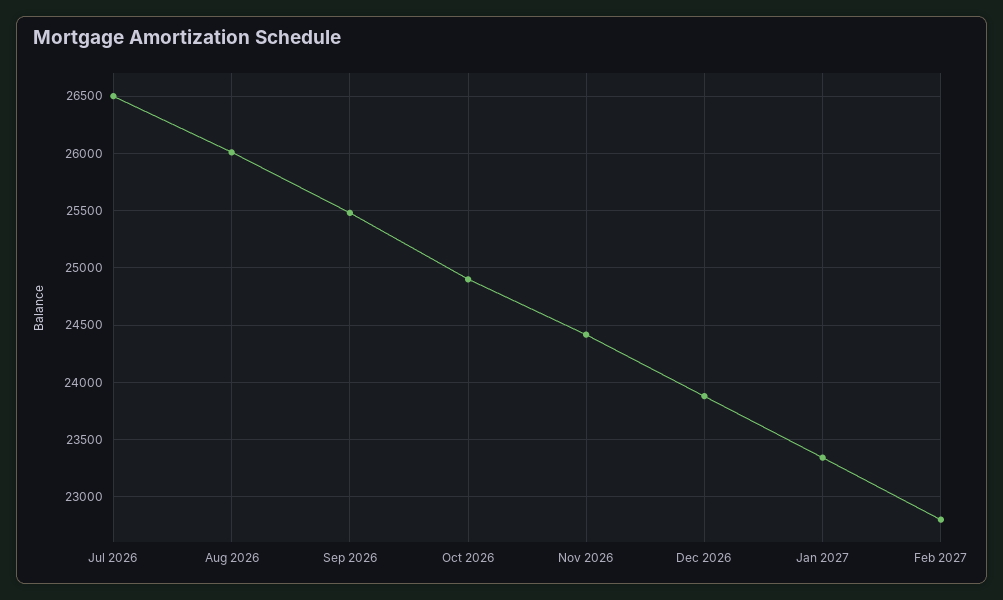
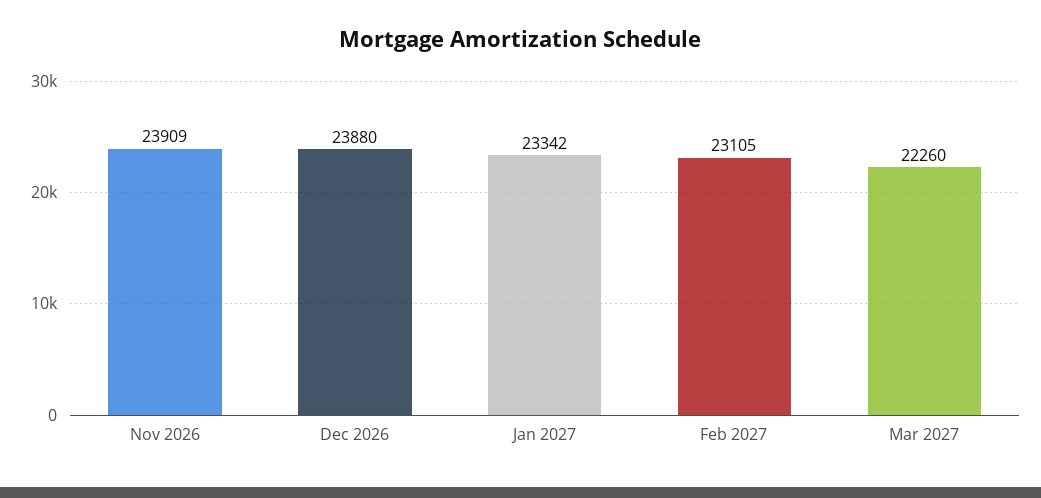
Jul 2026: 26500 -> none
Aug 2026: 26000 -> none
Sep 2026: 25500 -> none
Oct 2026: 24900 -> none
Nov 2026: 24400 -> 23909
Feb 2027: 22800 -> 23105
Mar 2027: none -> 22260

